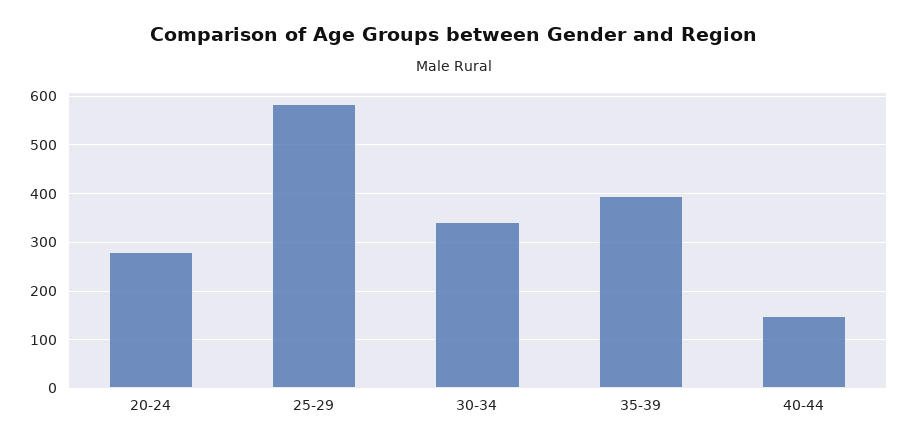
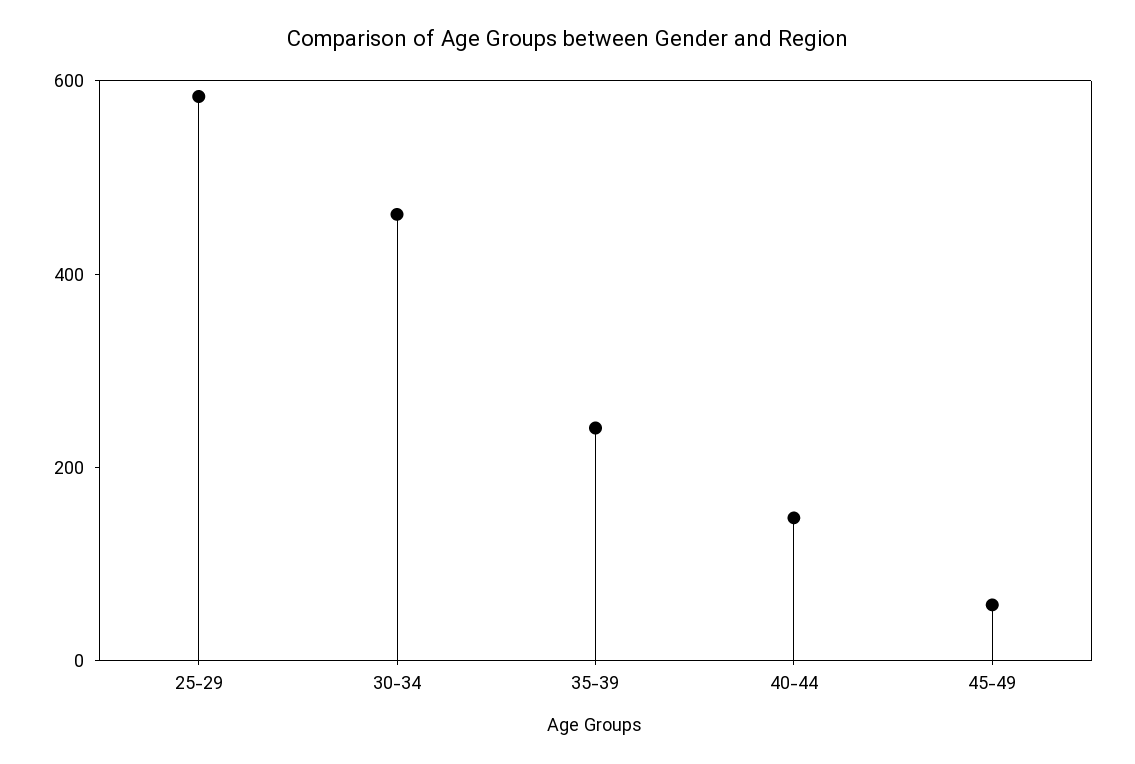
20-24: 280 -> none
30-34: 340 -> 450
35-39: 400 -> 250
45-49: none -> 50

